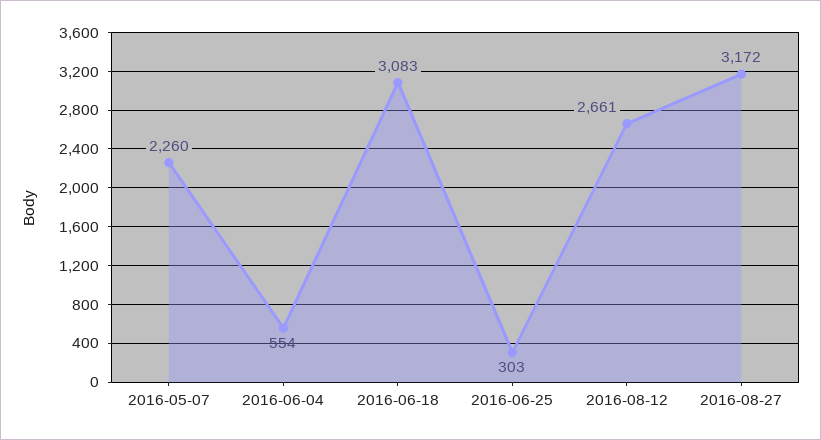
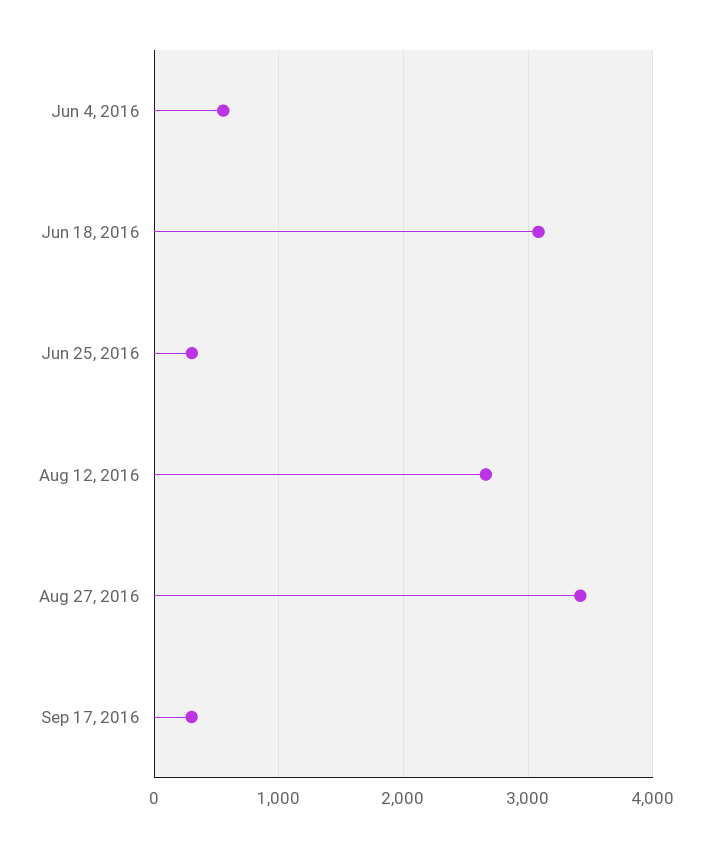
2016-05-07: 2260 -> none
2016-08-27: 3172 -> 3400
Sep 17, 2016: none -> 300

